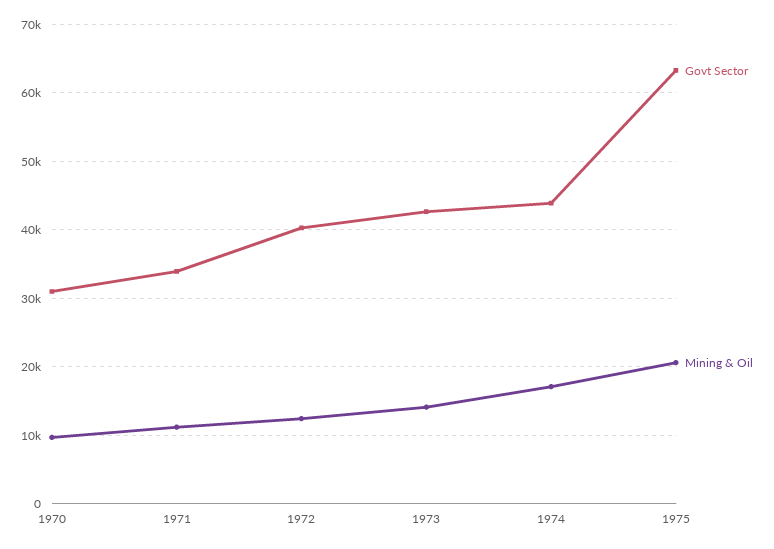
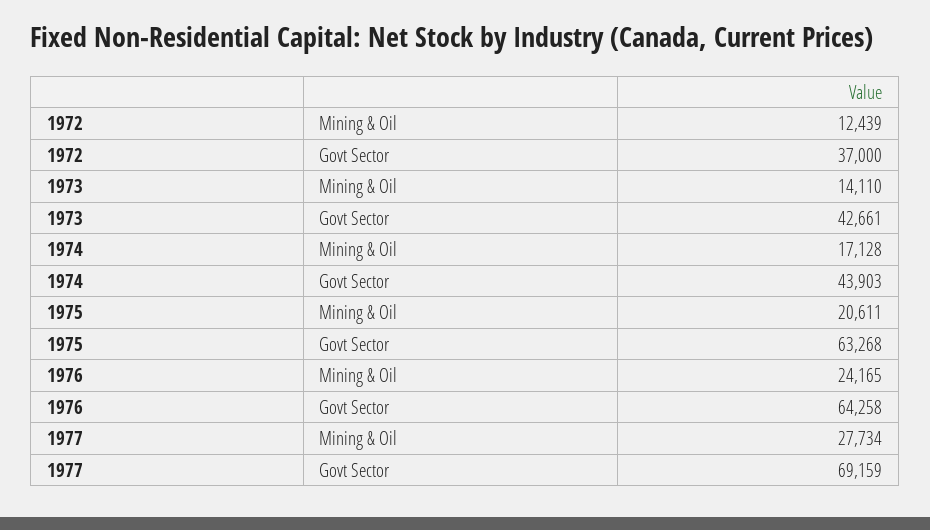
Govt Sector, 1970: 31000 -> none
Mining & Oil, 1970: 10000 -> none
Govt Sector, 1971: 34000 -> none
Mining & Oil, 1971: 11000 -> none
Govt Sector, 1972: 40000 -> 37000
Mining & Oil, 1976: none -> 24165
Govt Sector, 1976: none -> 64258
Mining & Oil, 1977: none -> 27734
Govt Sector, 1977: none -> 69159

